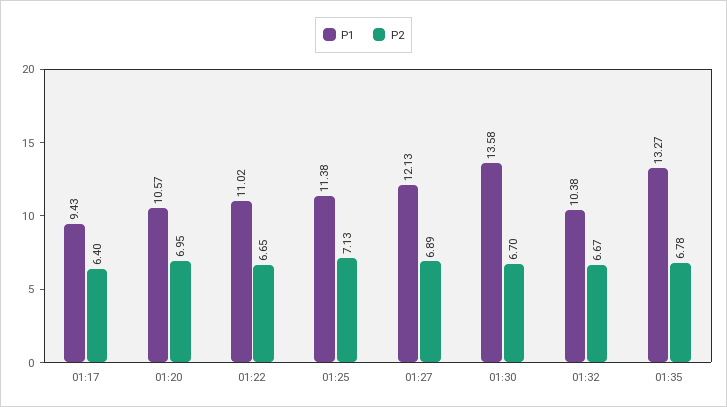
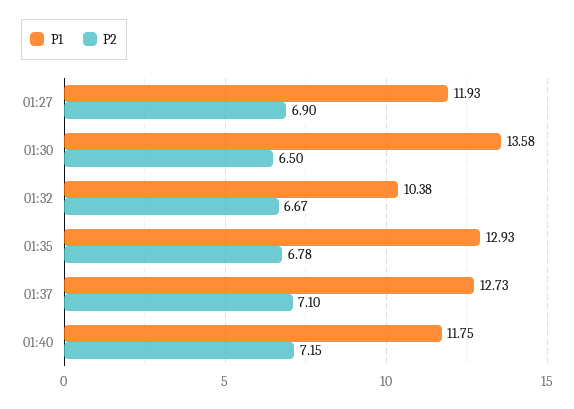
P1, 01:17: 9.43 -> none
P2, 01:17: 6.4 -> none
P1, 01:20: 10.57 -> none
P2, 01:20: 6.95 -> none
P1, 01:22: 11.02 -> none
P2, 01:22: 6.65 -> none
P1, 01:25: 11.38 -> none
P2, 01:25: 7.13 -> none
P1, 01:27: 12.13 -> 11.93
P2, 01:27: 6.89 -> 6.9
P2, 01:30: 6.7 -> 6.5
P1, 01:35: 13.27 -> 12.93
P1, 01:37: none -> 12.73
P2, 01:37: none -> 7.1
P1, 01:40: none -> 11.75
P2, 01:40: none -> 7.15

